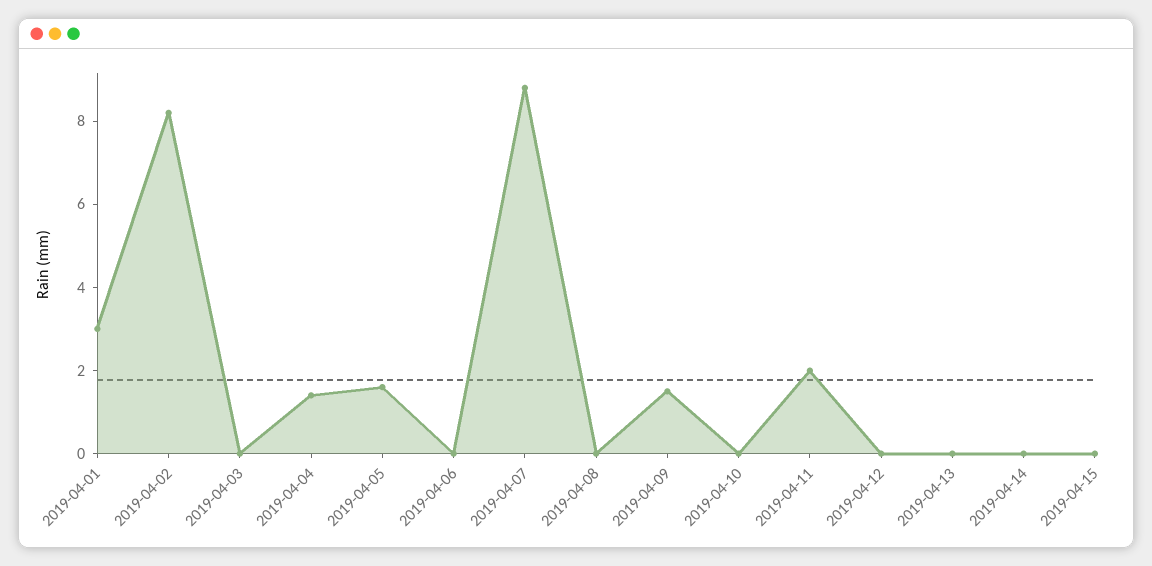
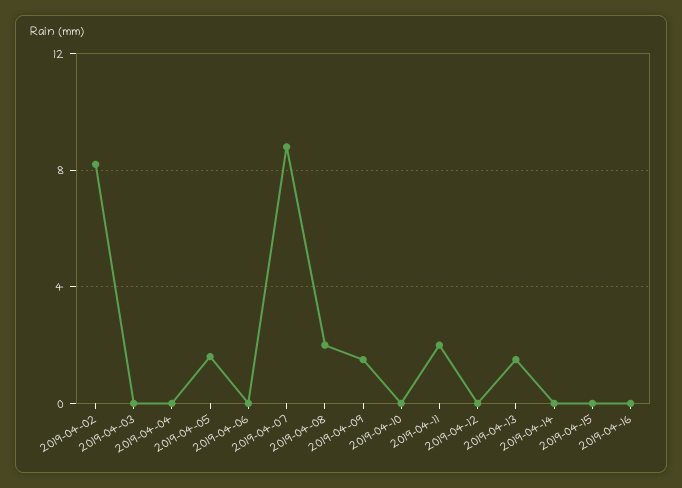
2019-04-01: 3 -> none
2019-04-04: 1.5 -> 0
2019-04-08: 0 -> 2
2019-04-13: 0 -> 1.5
2019-04-16: none -> 0

